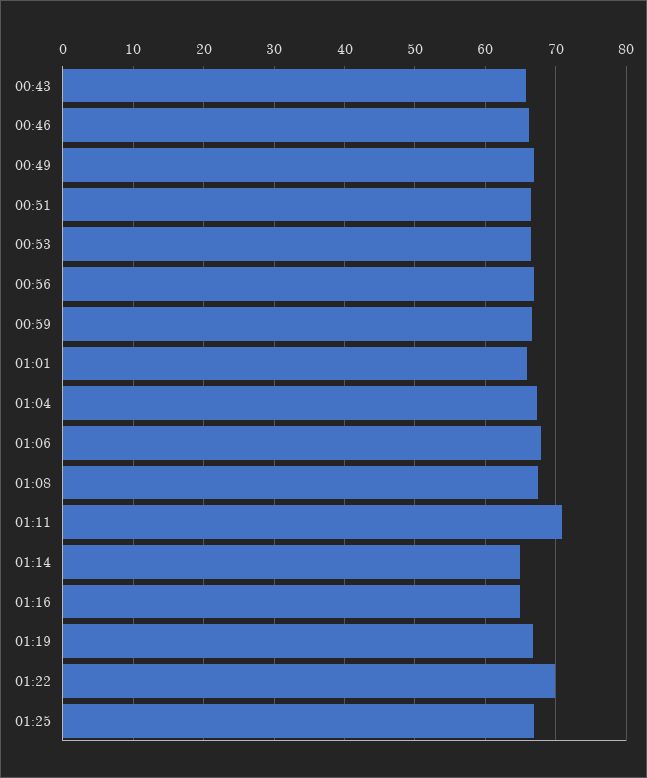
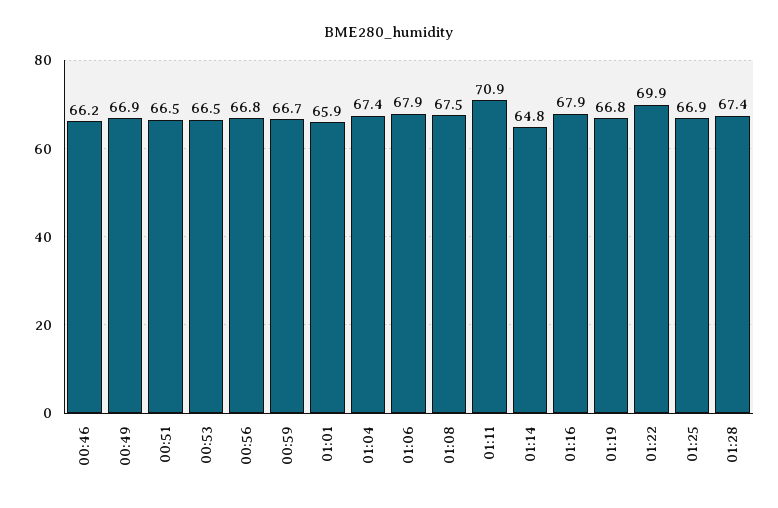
00:43: 66 -> none
01:16: 65 -> 67.9
01:28: none -> 67.4

